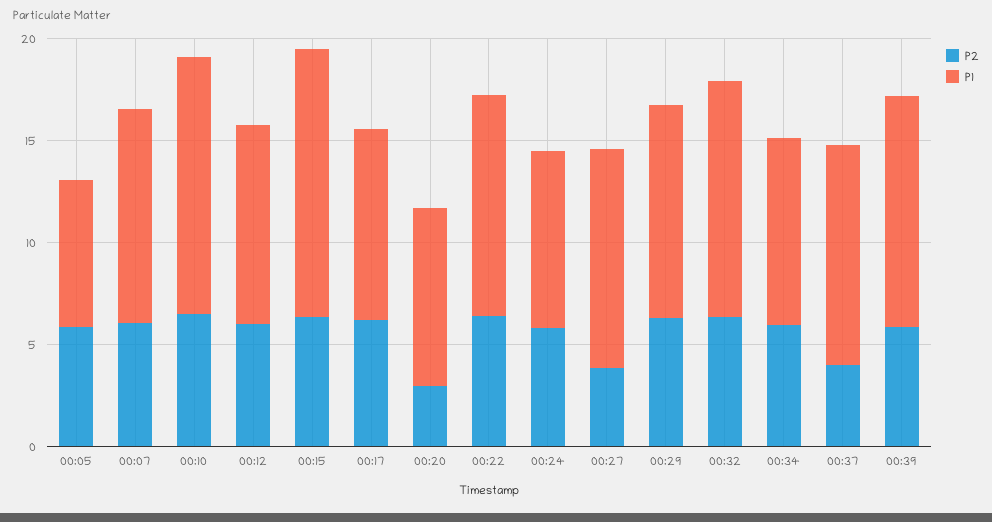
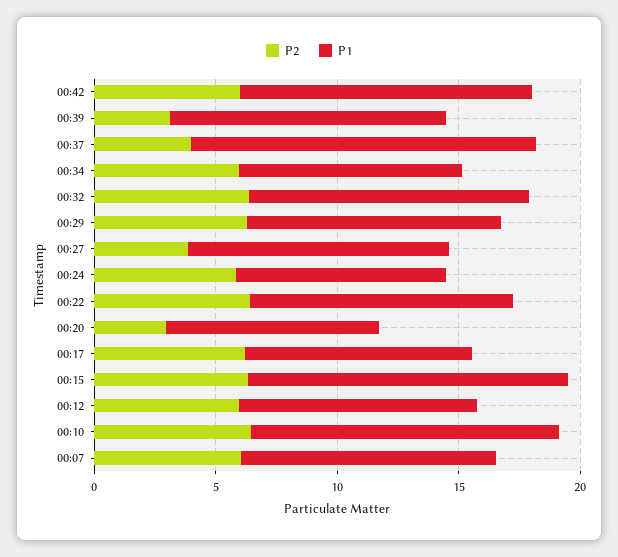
P2, 00:05: 6 -> none
P1, 00:05: 7 -> none
P1, 00:37: 11 -> 14
P2, 00:39: 6 -> 3
P2, 00:42: none -> 6
P1, 00:42: none -> 12

